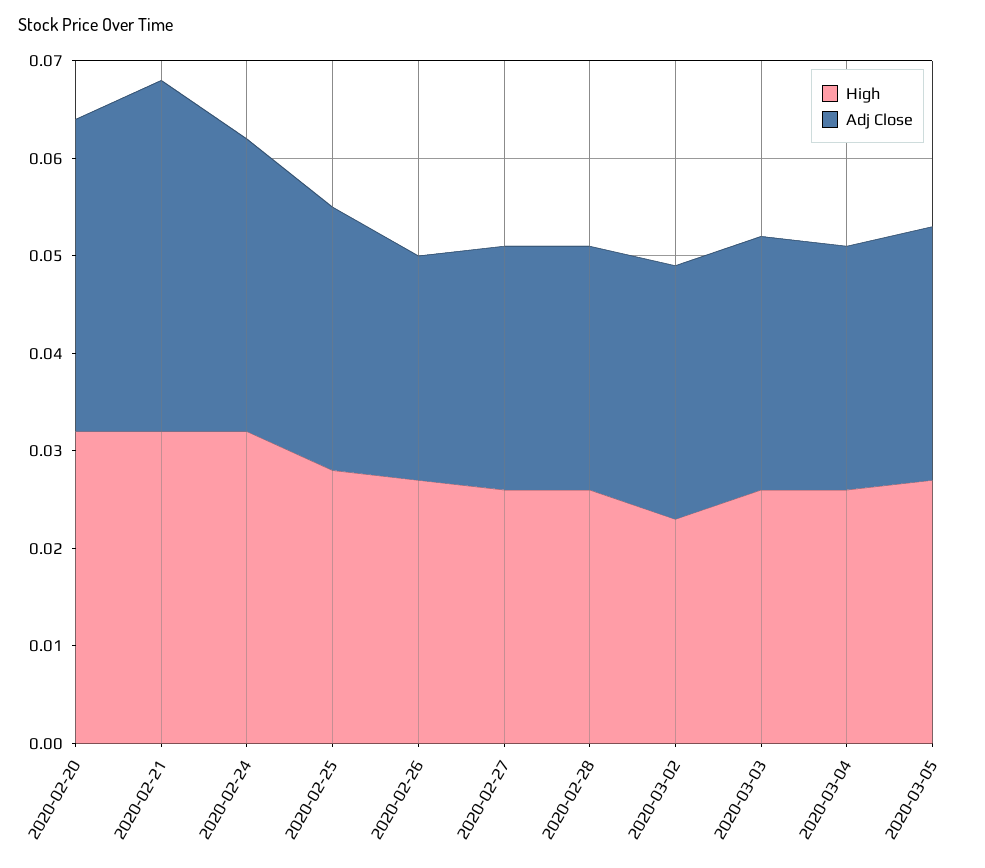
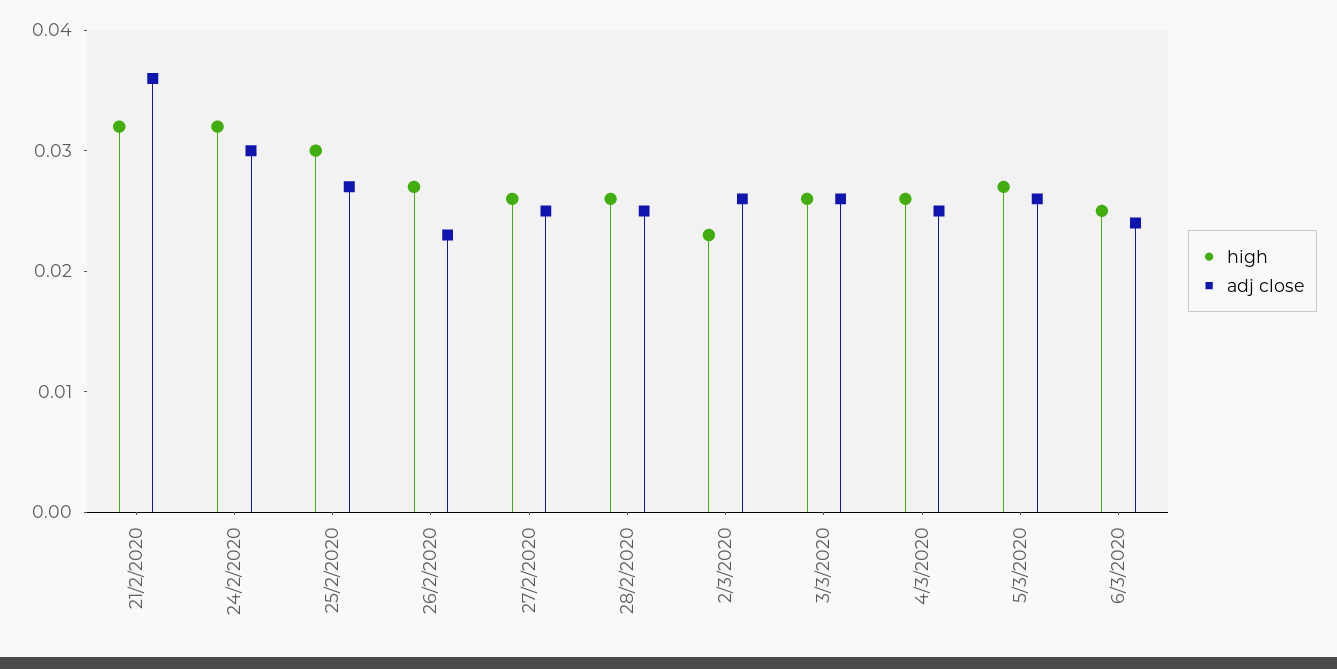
High, 2020-02-20: 0.032 -> none
Adj Close, 2020-02-20: 0.032 -> none
High, 2020-02-25: 0.028 -> 0.03
High, 6/3/2020: none -> 0.025
Adj Close, 6/3/2020: none -> 0.024

